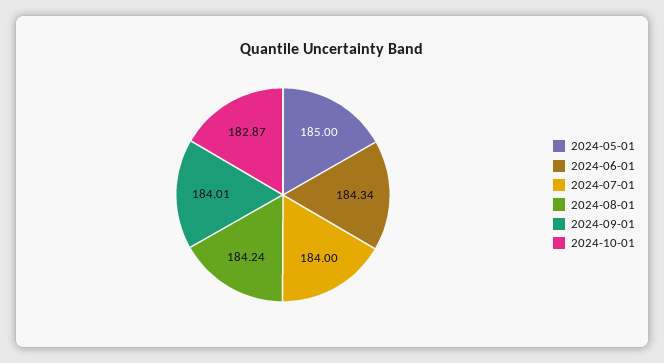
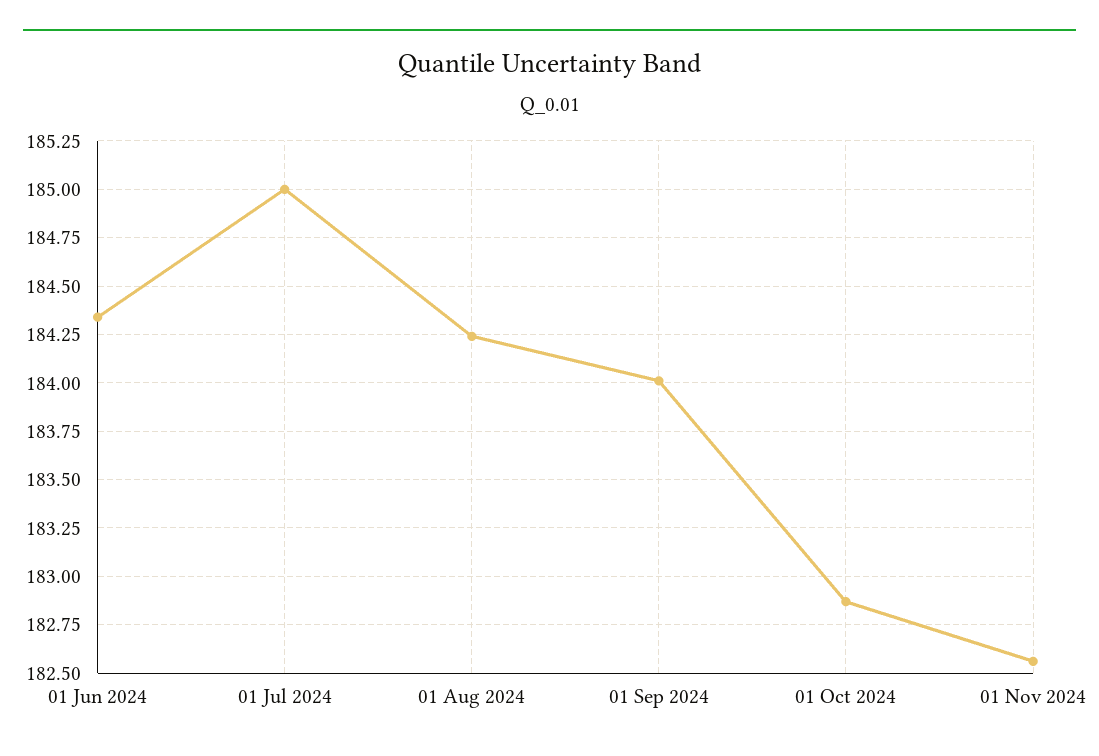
2024-05-01: 185 -> none
2024-07-01: 184 -> 185
01 Nov 2024: none -> 182.55

